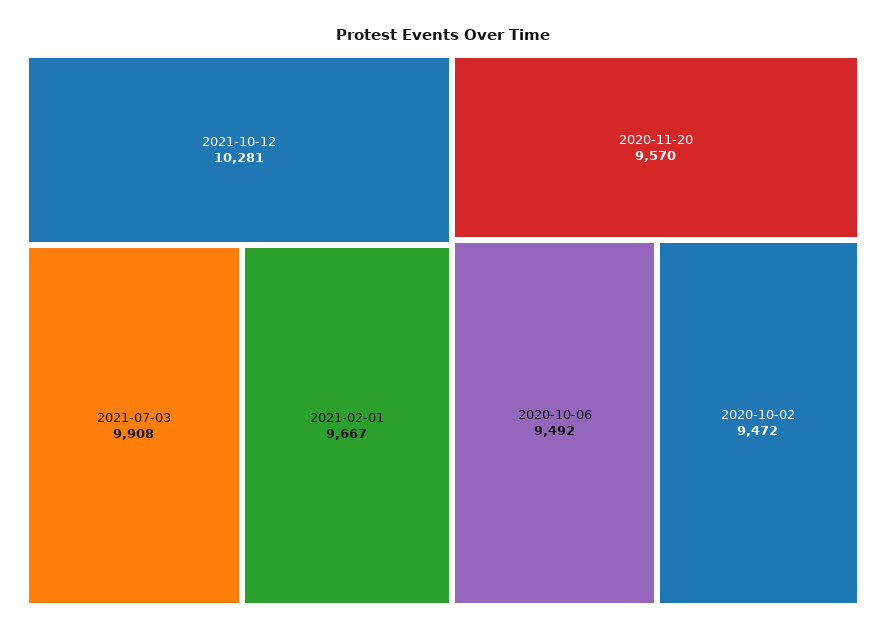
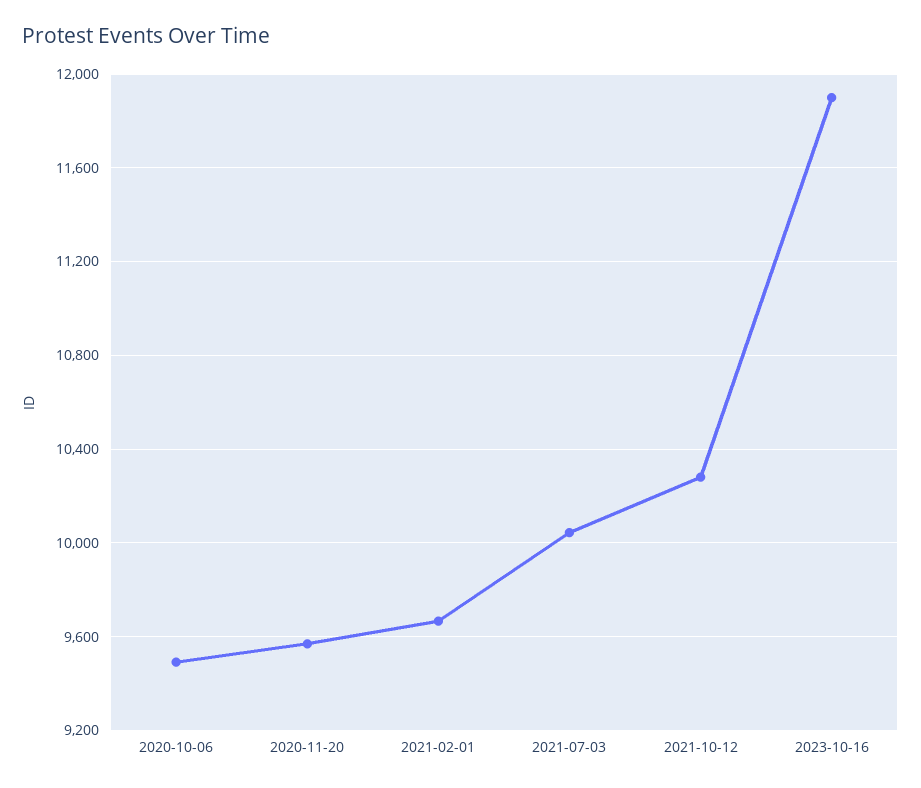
2021-07-03: 9908 -> 10050
2020-10-02: 9472 -> none
2023-10-16: none -> 11900

